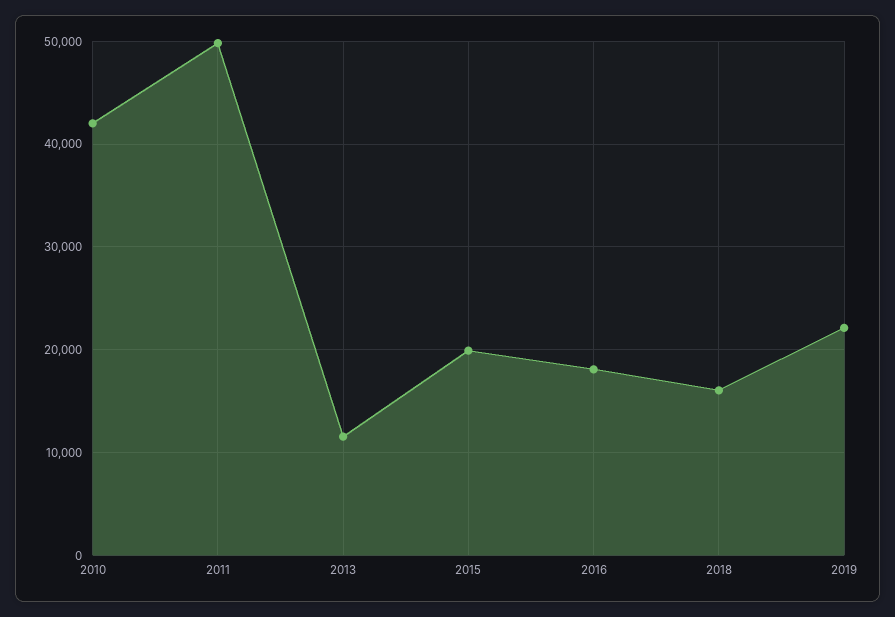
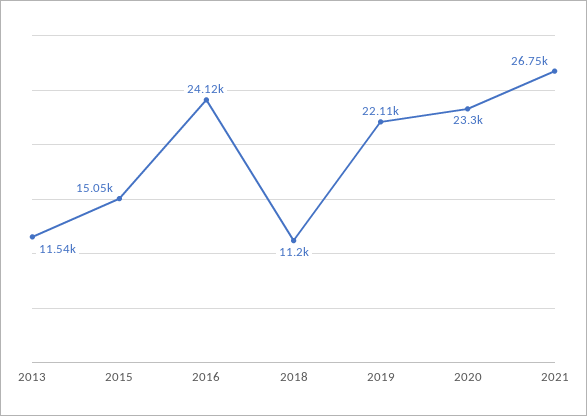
2010: 42000 -> none
2011: 50000 -> none
2015: 20000 -> 15050
2016: 18000 -> 24120
2018: 16000 -> 11200
2020: none -> 23300
2021: none -> 26750

